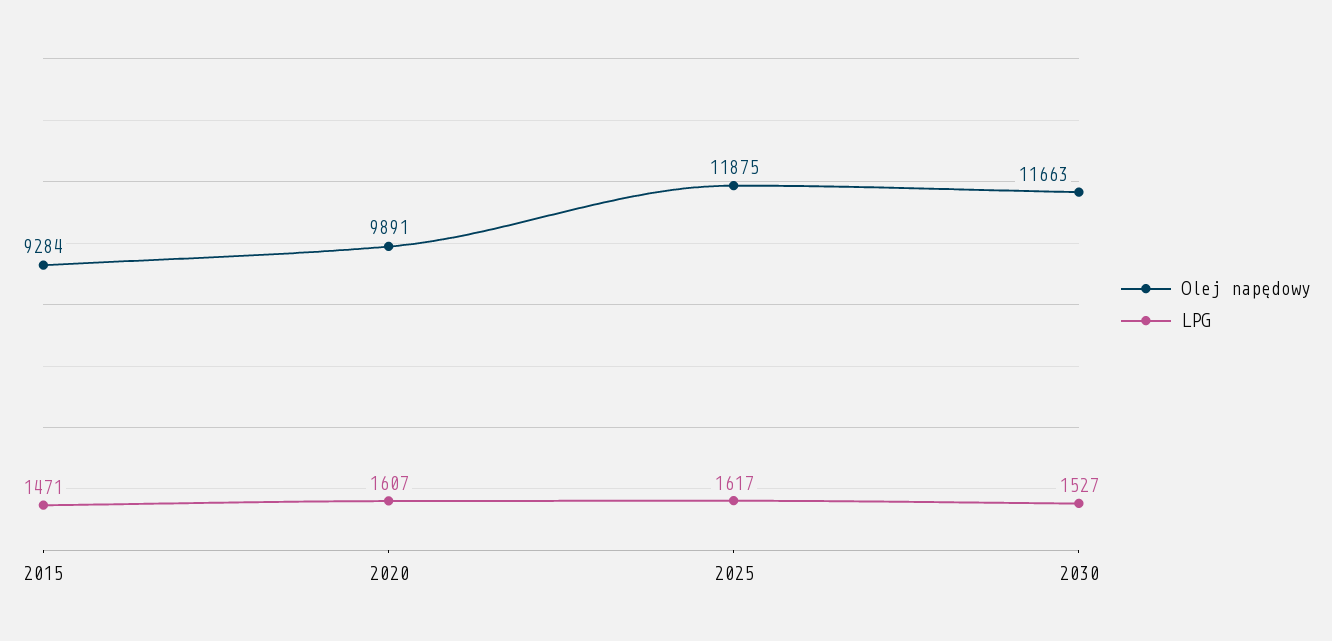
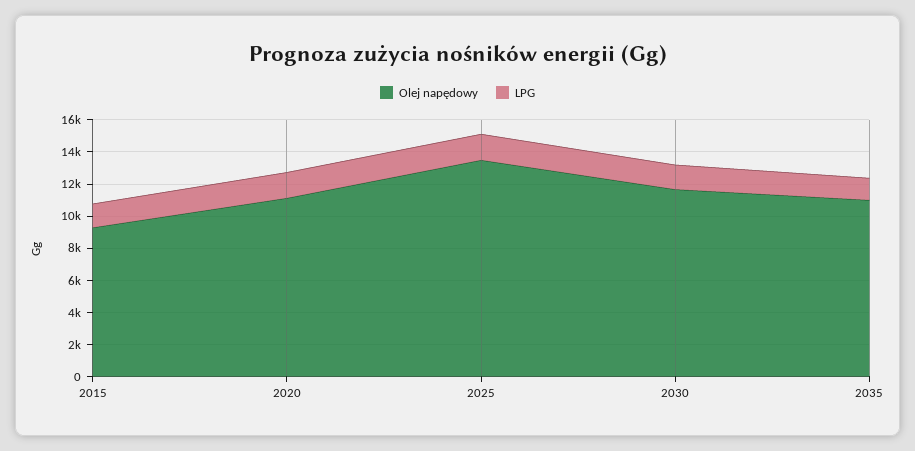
Olej napędowy, 2020: 9891 -> 11000
Olej napędowy, 2025: 11875 -> 13500
Olej napędowy, 2035: none -> 11000
LPG, 2035: none -> 1500

